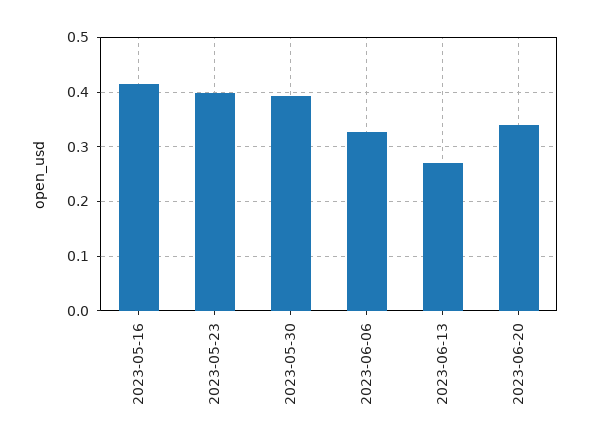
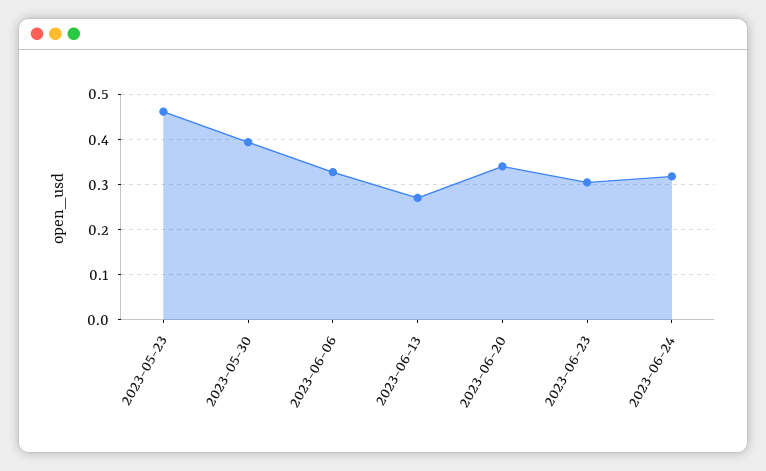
2023-05-16: 0.42 -> none
2023-05-23: 0.4 -> 0.46
2023-06-23: none -> 0.3
2023-06-24: none -> 0.32

